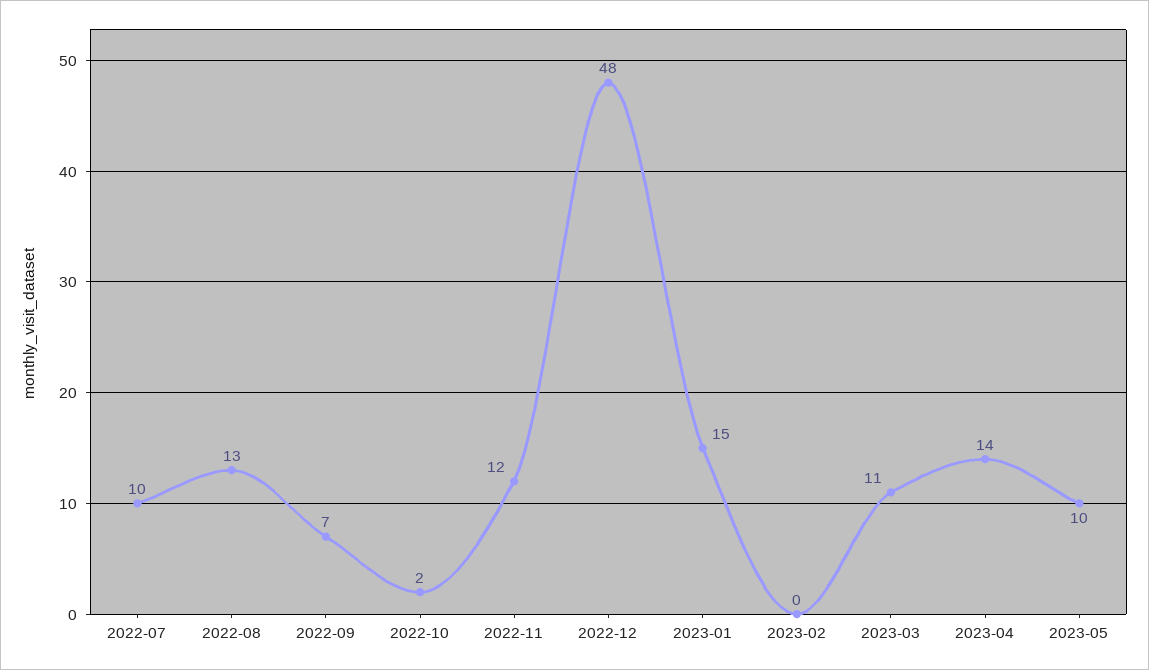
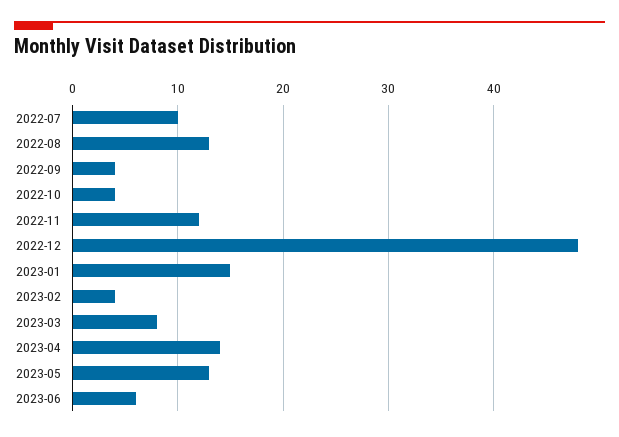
2022-09: 7 -> 4
2022-10: 2 -> 4
2023-02: 0 -> 4
2023-03: 11 -> 8
2023-05: 10 -> 13
2023-06: none -> 6

